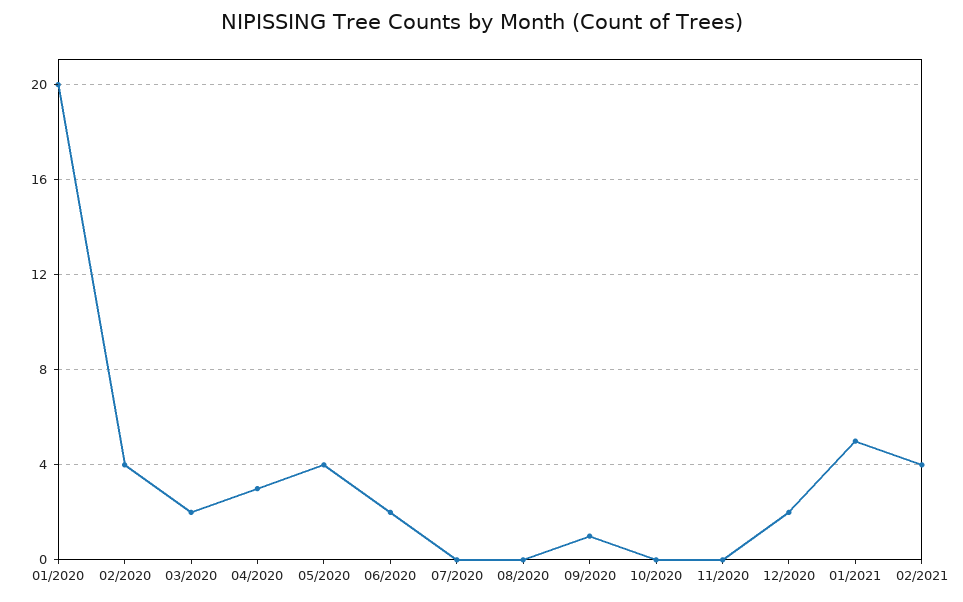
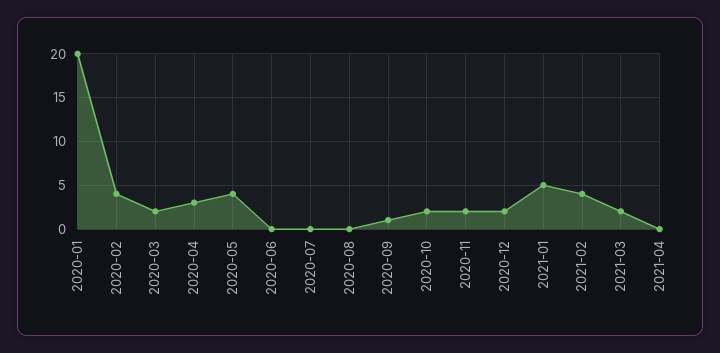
06/2020: 2 -> 0
10/2020: 0 -> 2
11/2020: 0 -> 2
2021-03: none -> 2
2021-04: none -> 0

